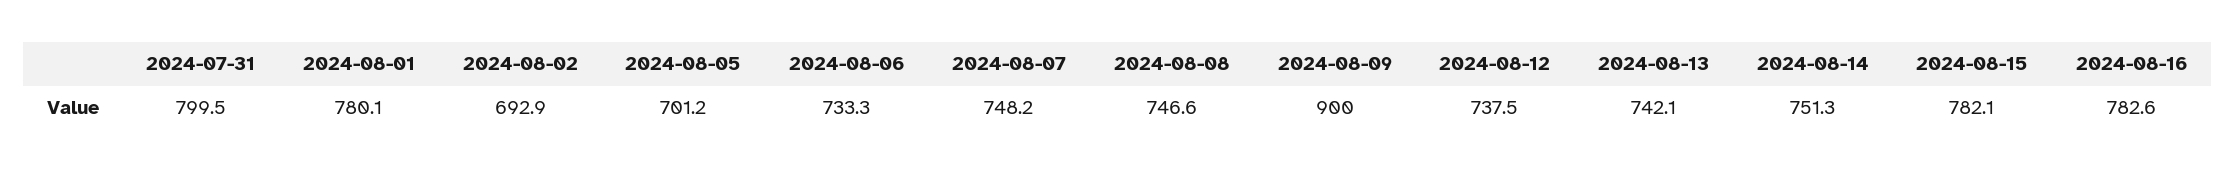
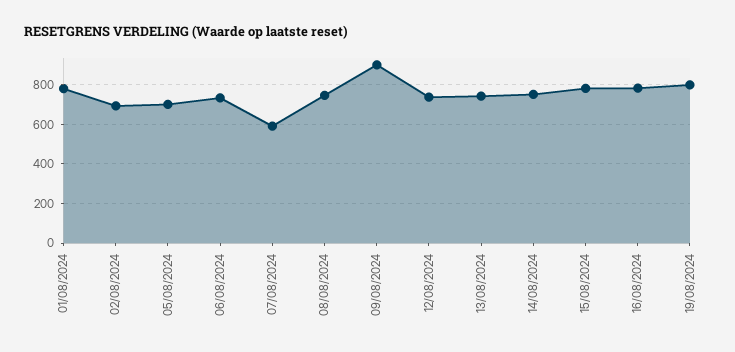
2024-07-31: 799.5 -> none
2024-08-07: 748.2 -> 600
19/08/2024: none -> 800

